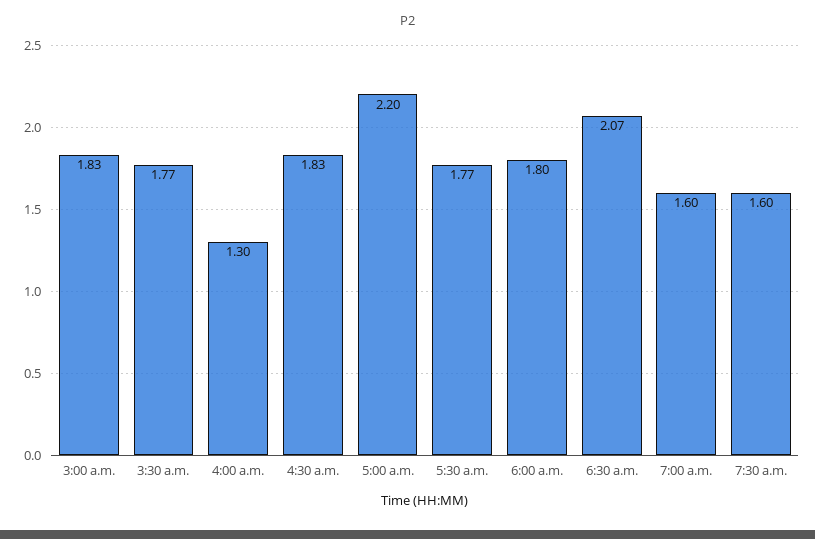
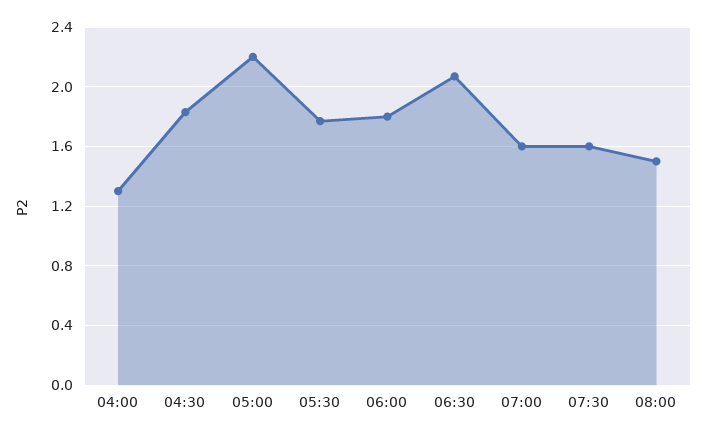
3:00 a.m.: 1.83 -> none
3:30 a.m.: 1.77 -> none
08:00: none -> 1.5

